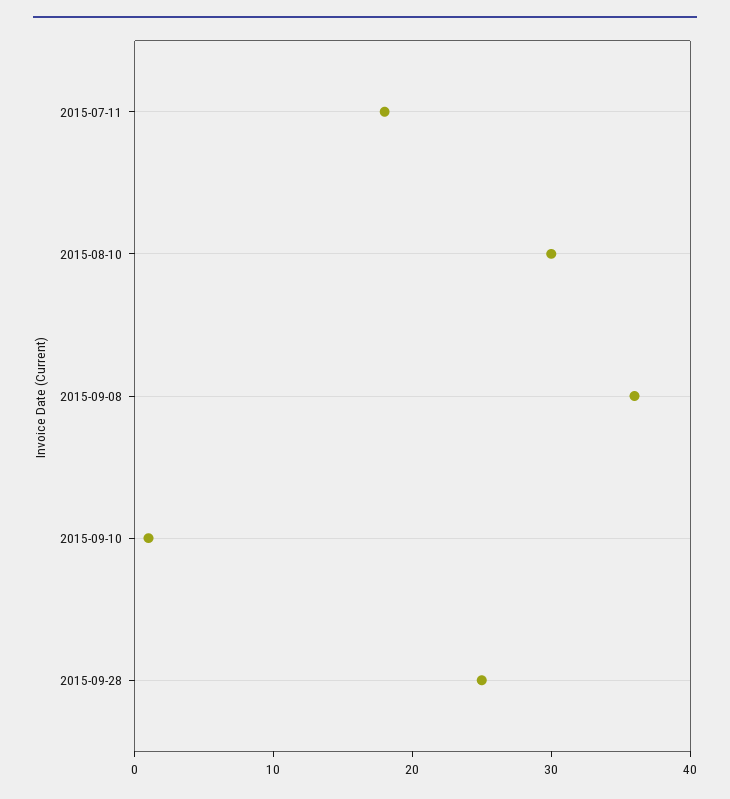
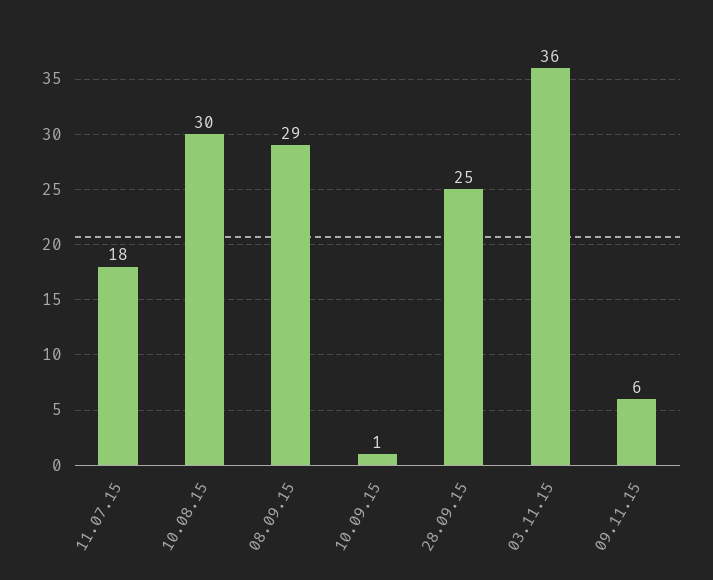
2015-09-08: 36 -> 29
03.11.15: none -> 36
09.11.15: none -> 6

